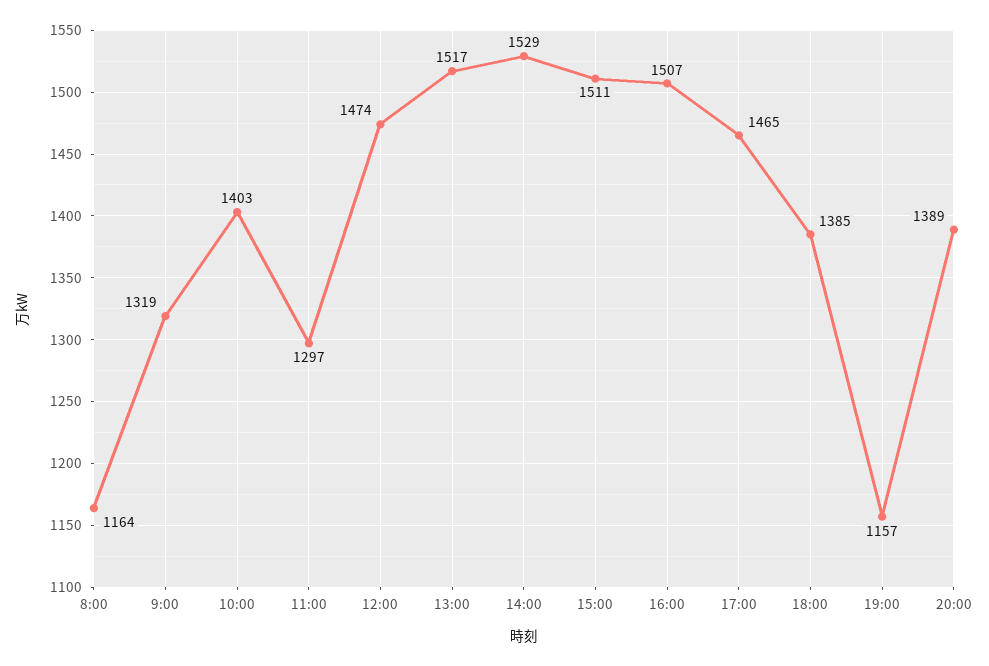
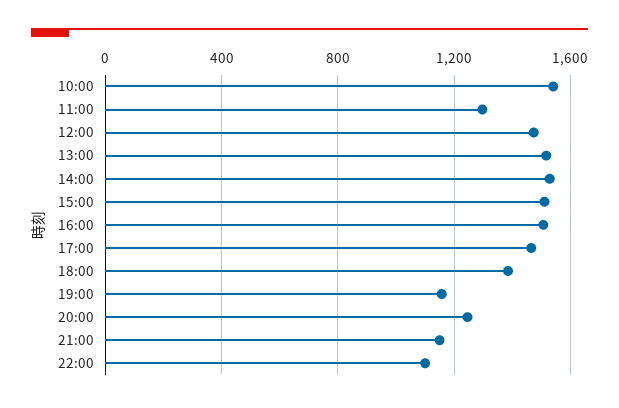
8:00: 1164 -> none
9:00: 1319 -> none
10:00: 1403 -> 1550
20:00: 1389 -> 1250
21:00: none -> 1150
22:00: none -> 1100

